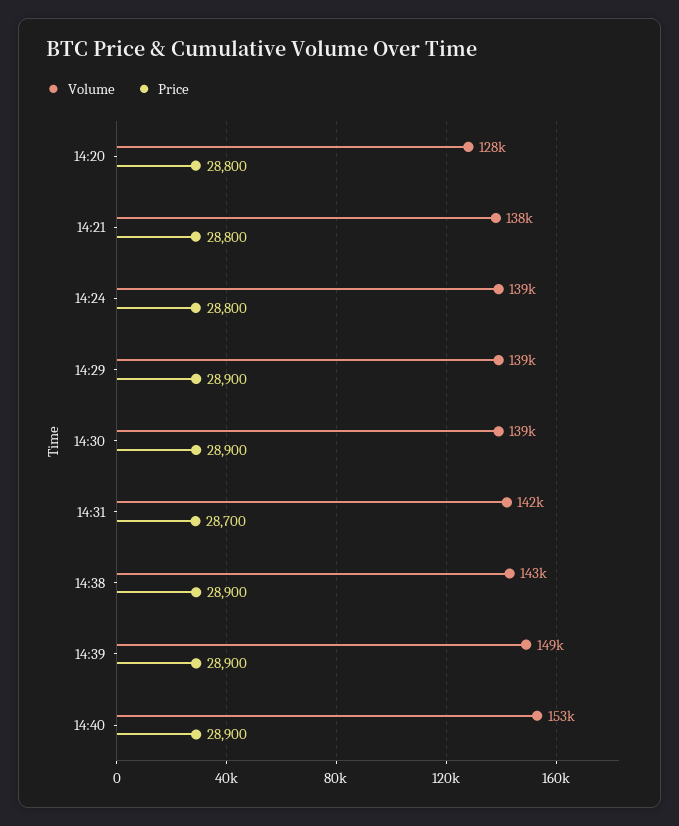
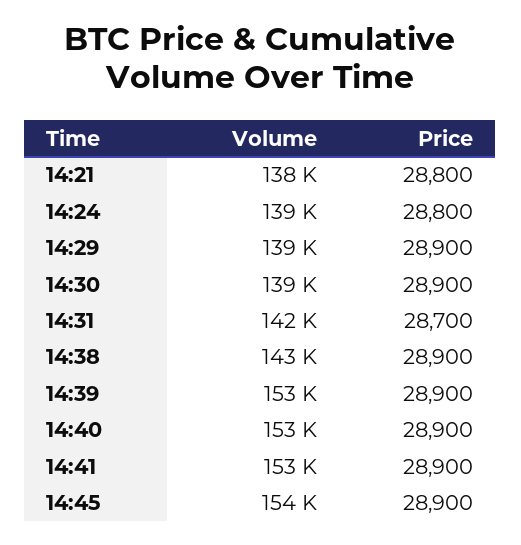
Volume, 14:20: 128000 -> none
Price, 14:20: 28800 -> none
Volume, 14:39: 149000 -> 153000
Volume, 14:41: none -> 153000
Price, 14:41: none -> 28900
Volume, 14:45: none -> 154000
Price, 14:45: none -> 28900

